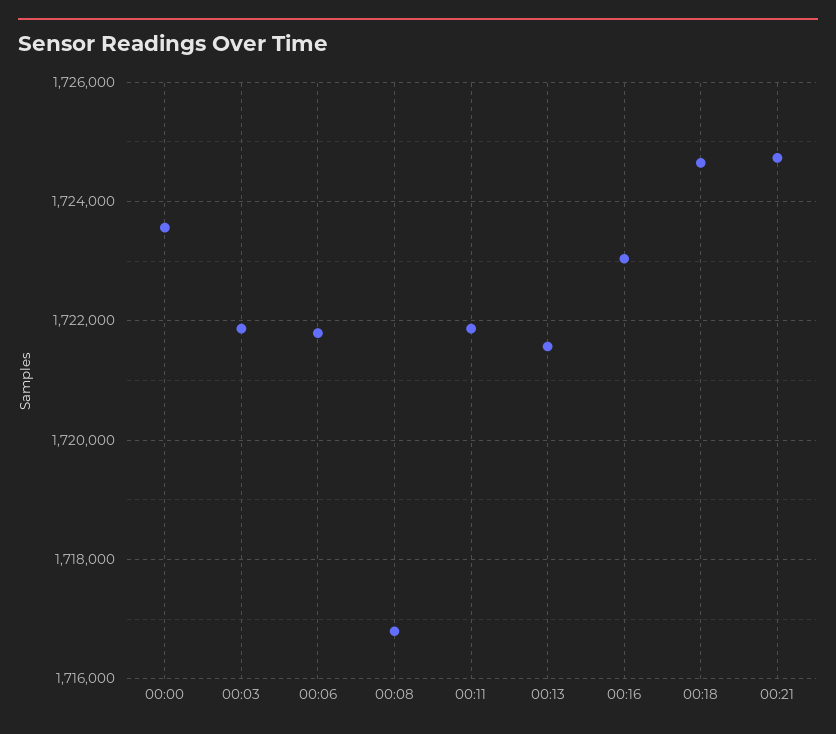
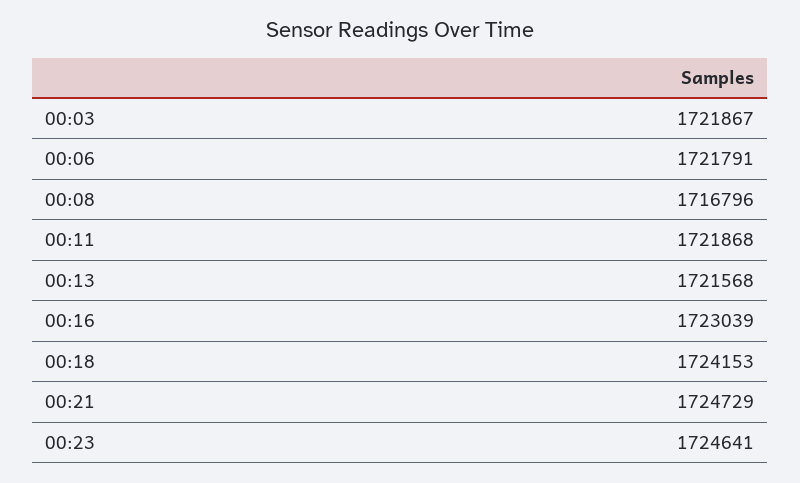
00:00: 1723600 -> none
00:18: 1724600 -> 1724153
00:23: none -> 1724641

